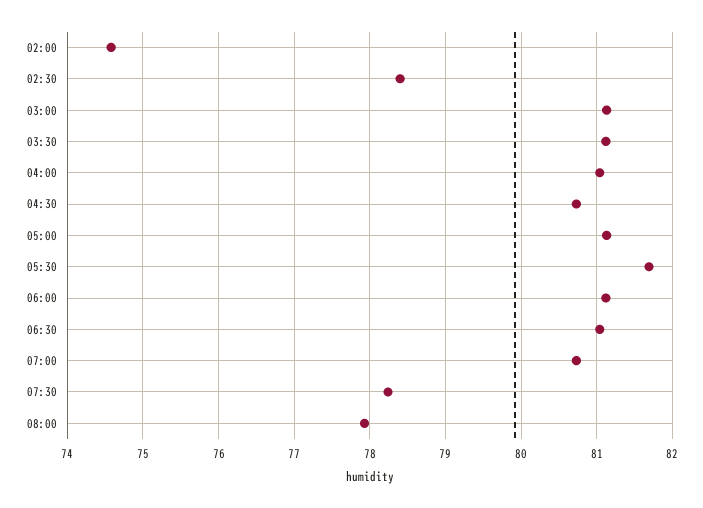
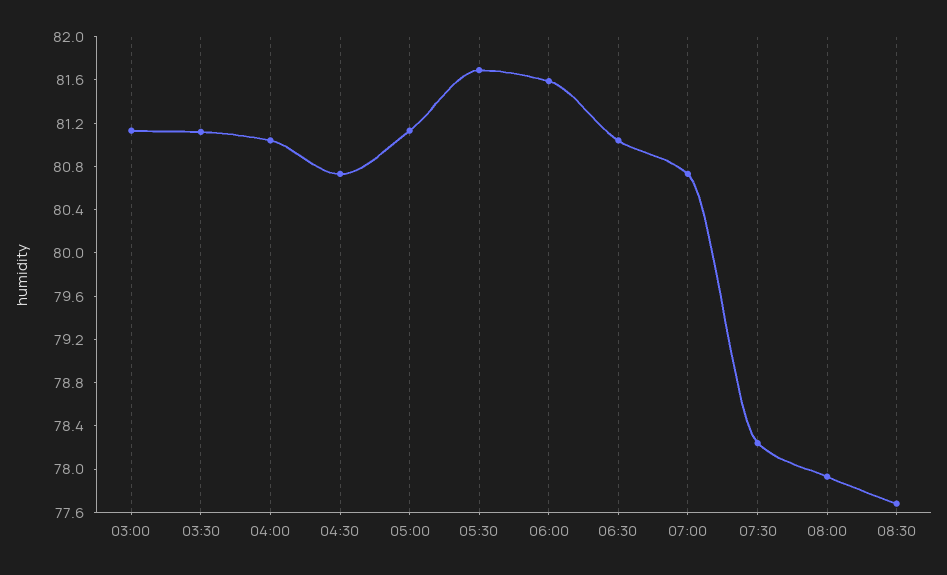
02:00: 74.6 -> none
02:30: 78.4 -> none
06:00: 81.1 -> 81.6
08:30: none -> 77.7

